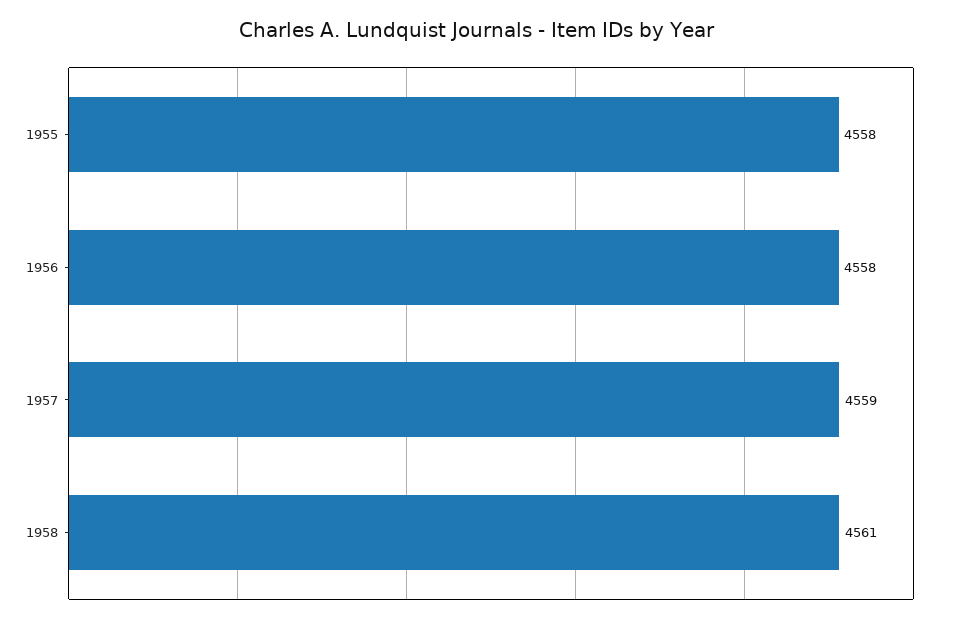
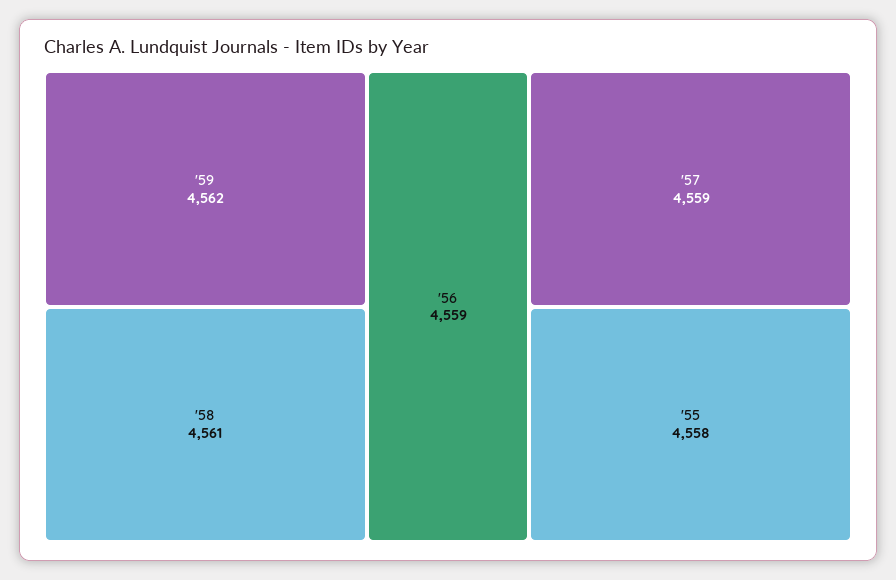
1956: 4558 -> 4559
'59: none -> 4562

